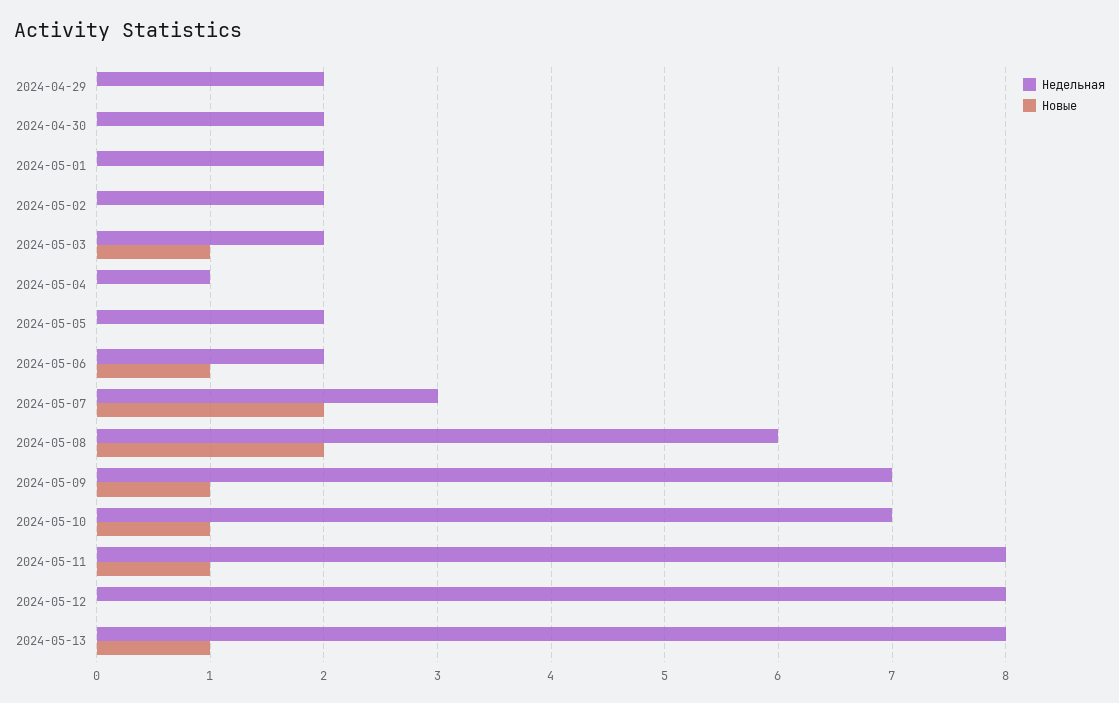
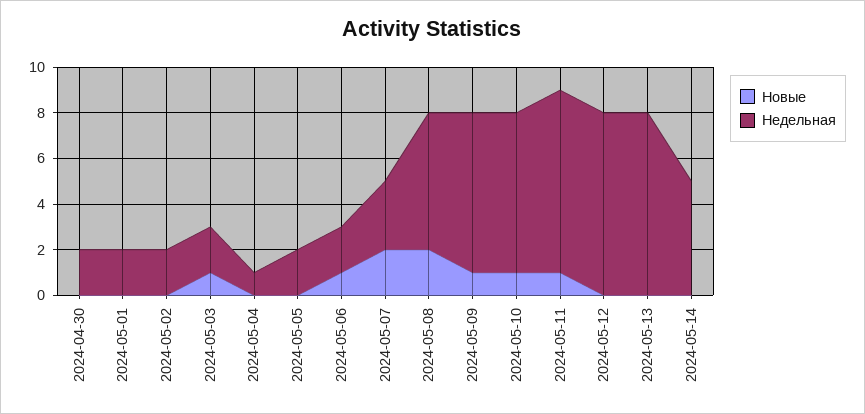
Недельная, 2024-04-29: 2 -> none
Новые, 2024-04-29: 0 -> none
Новые, 2024-05-13: 1 -> 0
Новые, 2024-05-14: none -> 0
Недельная, 2024-05-14: none -> 5

